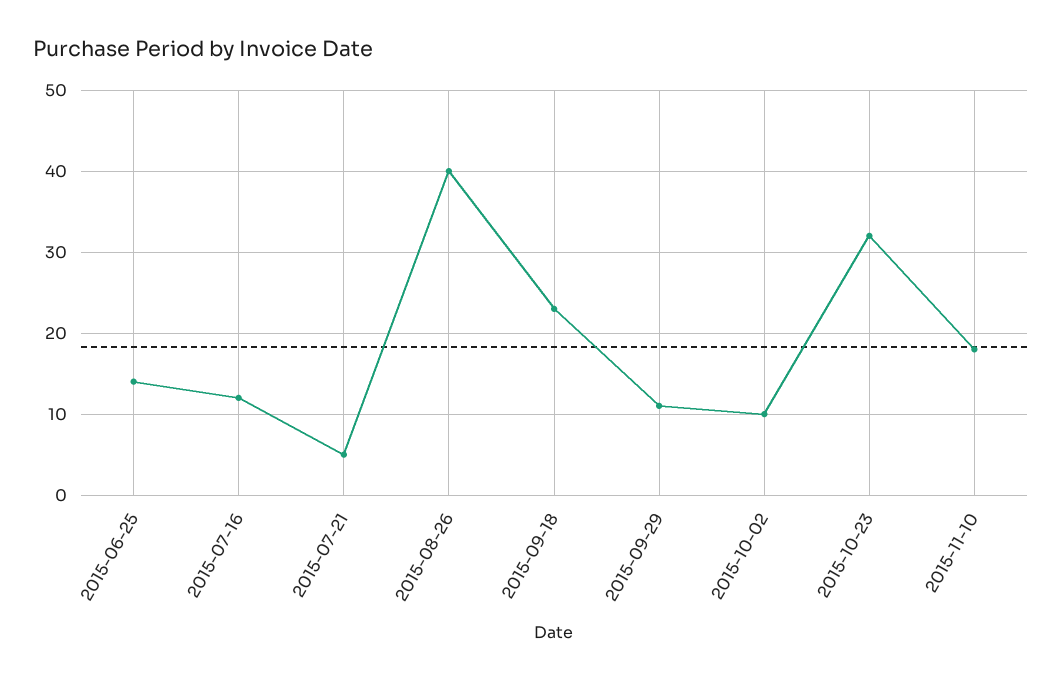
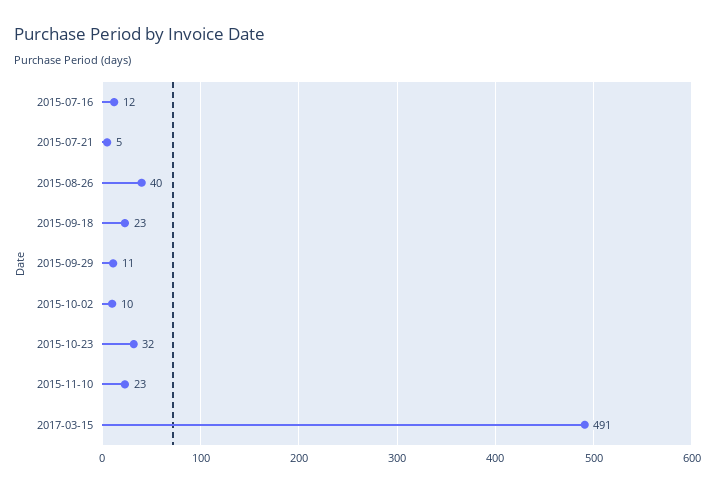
2015-06-25: 14 -> none
2015-11-10: 18 -> 23
2017-03-15: none -> 491

